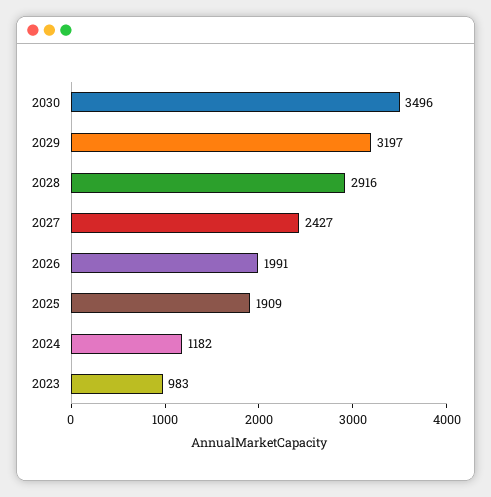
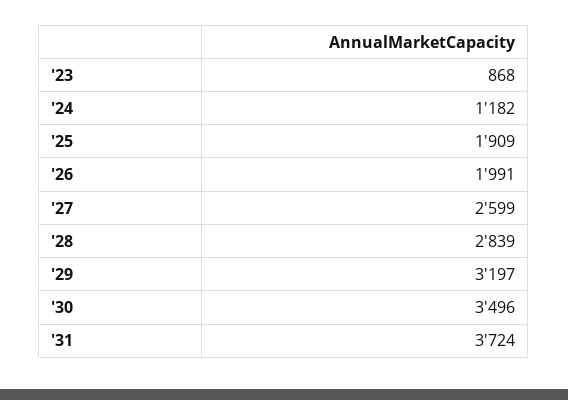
2028: 2916 -> 2839
2027: 2427 -> 2599
2023: 983 -> 868
'31: none -> 3724

